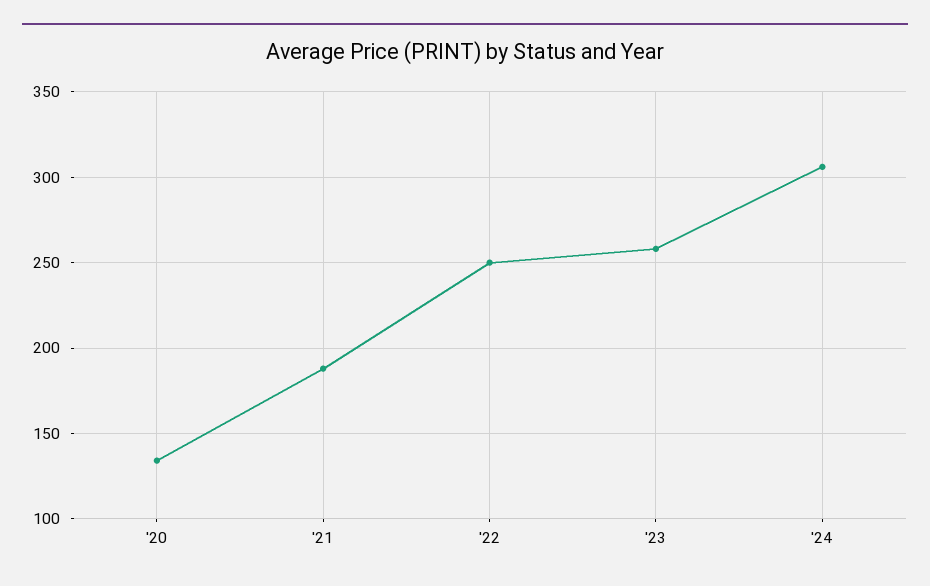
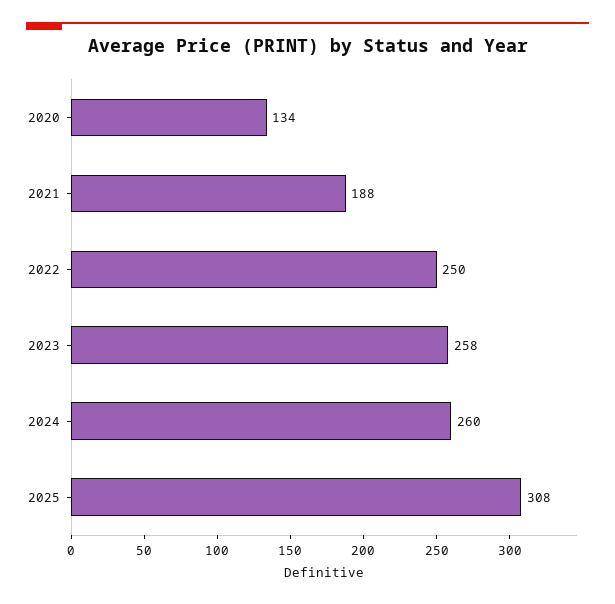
'24: 305 -> 260
2025: none -> 308

